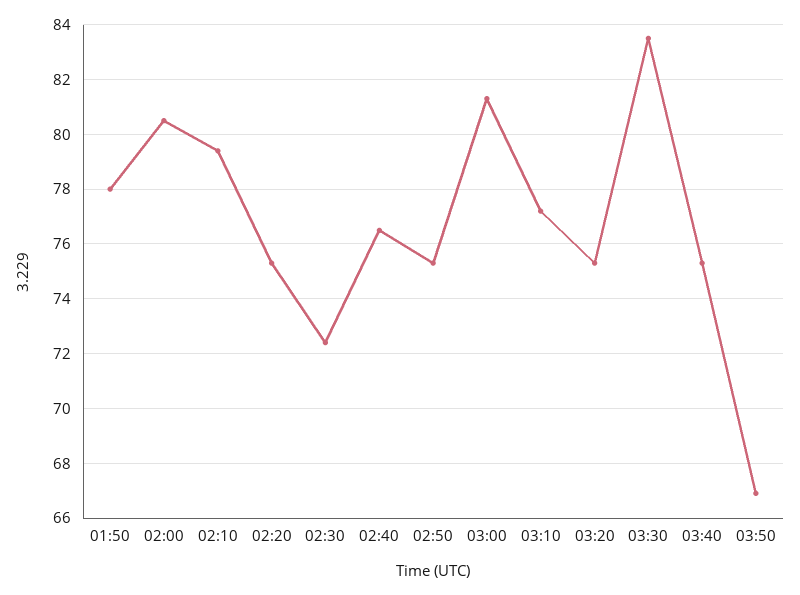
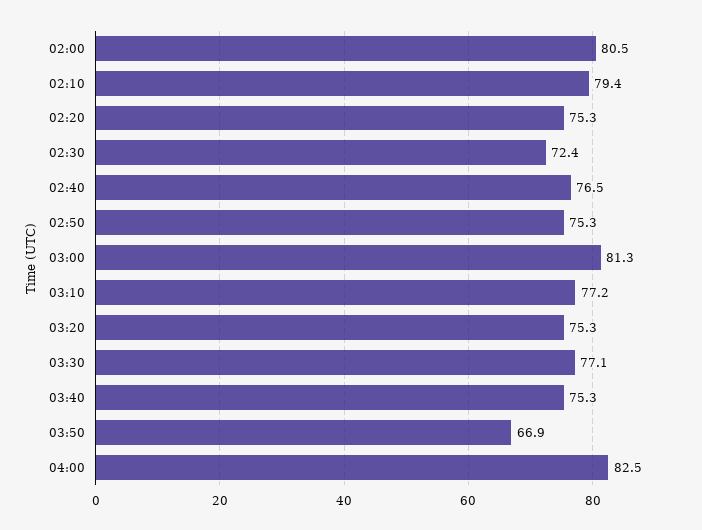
01:50: 78 -> none
03:30: 83.5 -> 77.1
04:00: none -> 82.5

